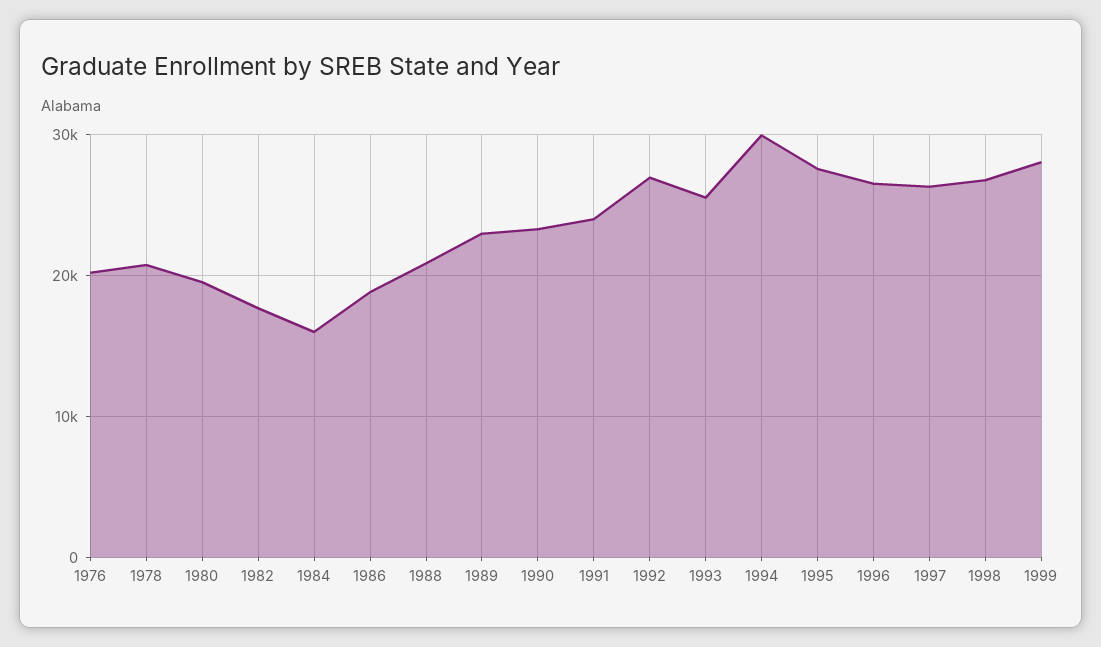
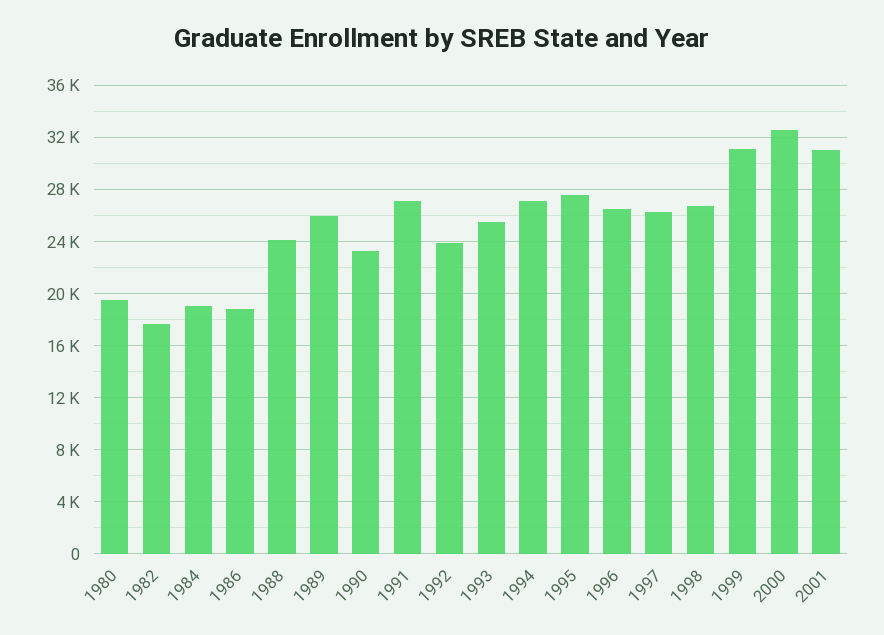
1976: 20000 -> none
1978: 21000 -> none
1984: 16000 -> 19000
1988: 21000 -> 24000
1989: 23000 -> 26000
1991: 24000 -> 27000
1992: 27000 -> 24000
1994: 30000 -> 27000
1999: 28000 -> 31000
2000: none -> 32500
2001: none -> 31000

